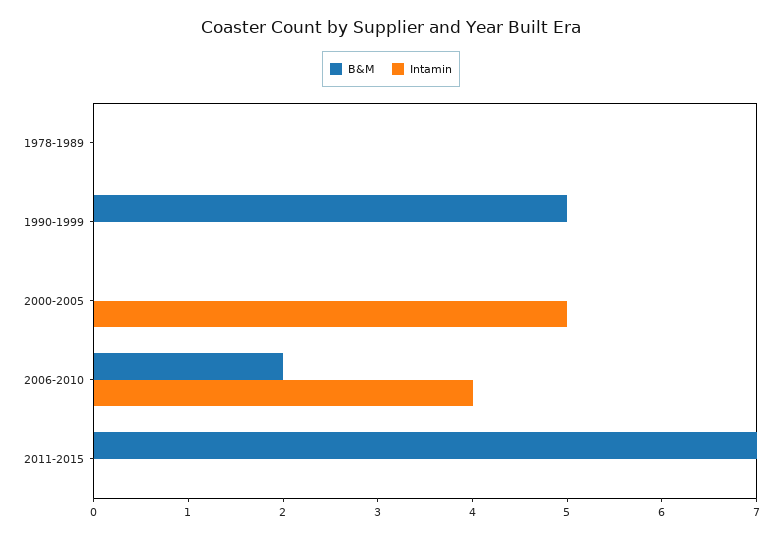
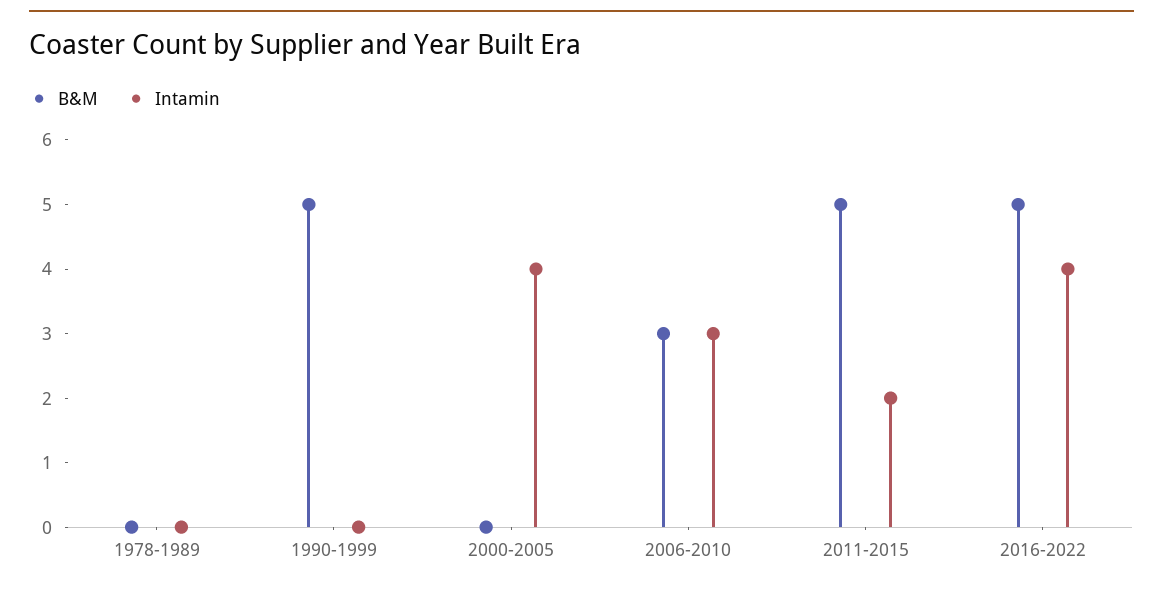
Intamin, 2000-2005: 5 -> 4
B&M, 2006-2010: 2 -> 3
Intamin, 2006-2010: 4 -> 3
B&M, 2011-2015: 7 -> 5
Intamin, 2011-2015: 0 -> 2
B&M, 2016-2022: none -> 5
Intamin, 2016-2022: none -> 4

